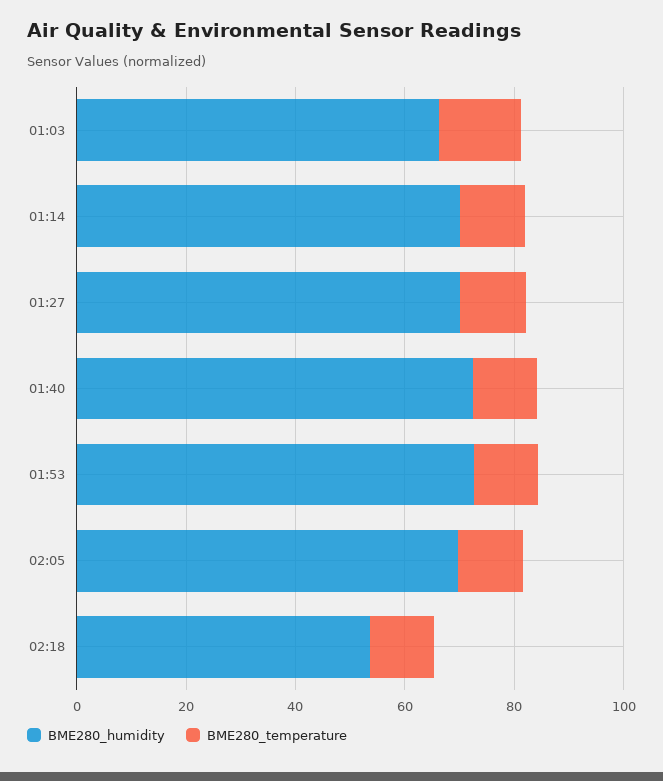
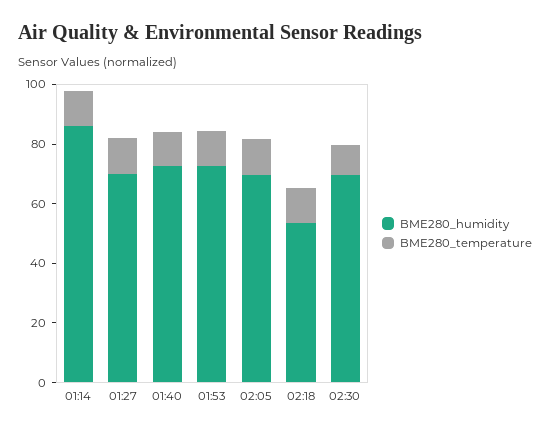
BME280_humidity, 01:03: 65 -> none
BME280_temperature, 01:03: 15 -> none
BME280_humidity, 01:14: 70 -> 85
BME280_humidity, 02:30: none -> 70
BME280_temperature, 02:30: none -> 10

